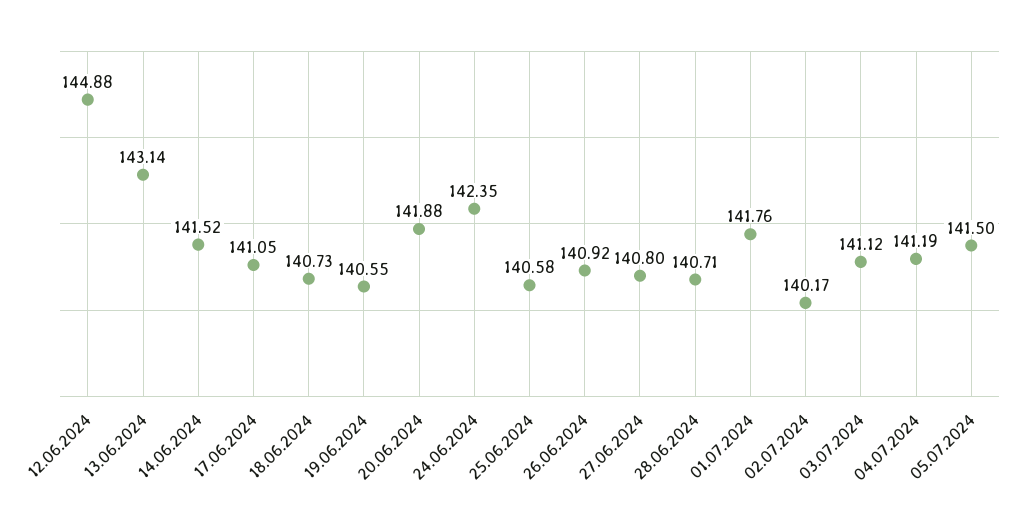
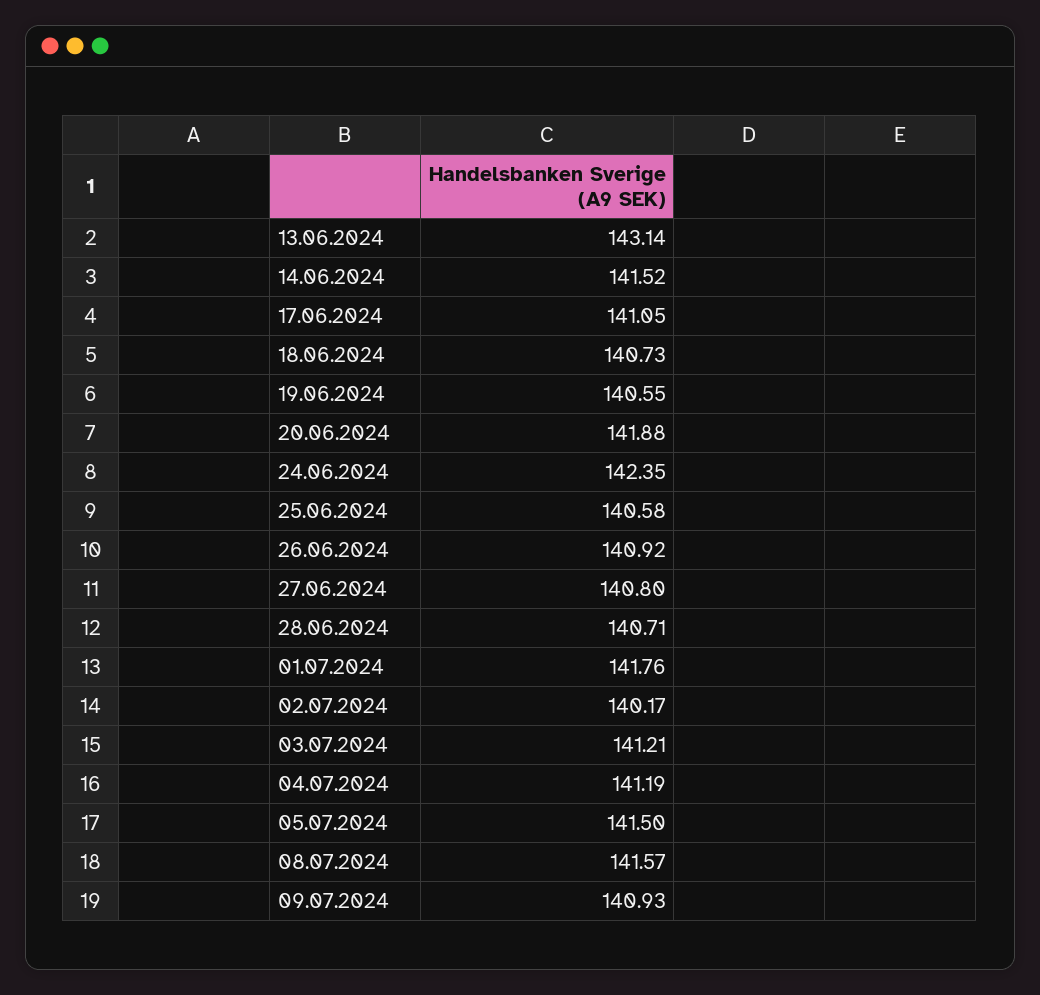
12.06.2024: 144.88 -> none
03.07.2024: 141.12 -> 141.21
08.07.2024: none -> 141.57
09.07.2024: none -> 140.93

